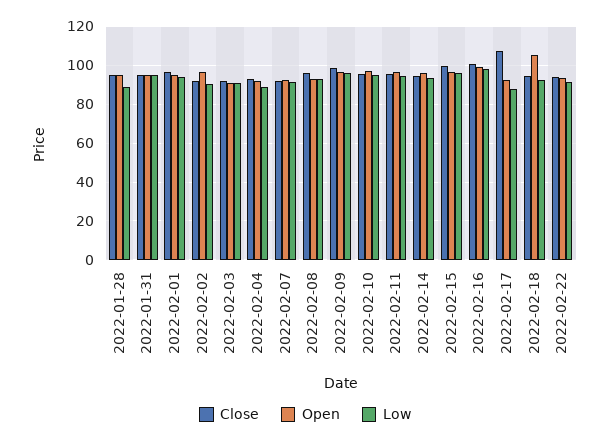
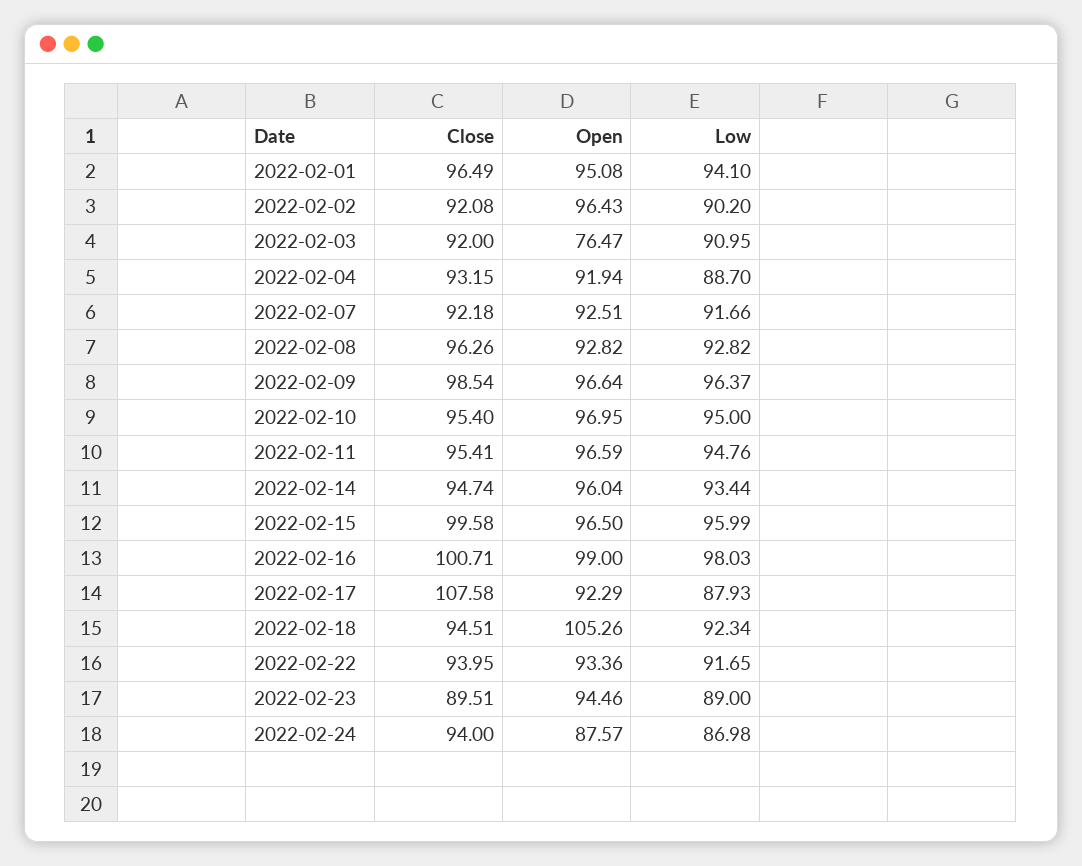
Close, 2022-01-28: 95 -> none
Open, 2022-01-28: 95 -> none
Low, 2022-01-28: 90 -> none
Close, 2022-01-31: 95 -> none
Open, 2022-01-31: 95 -> none
Low, 2022-01-31: 95 -> none
Open, 2022-02-03: 90 -> 76.47
Close, 2022-02-23: none -> 89.51
Open, 2022-02-23: none -> 94.46
Low, 2022-02-23: none -> 89
Close, 2022-02-24: none -> 94
Open, 2022-02-24: none -> 87.57
Low, 2022-02-24: none -> 86.98

